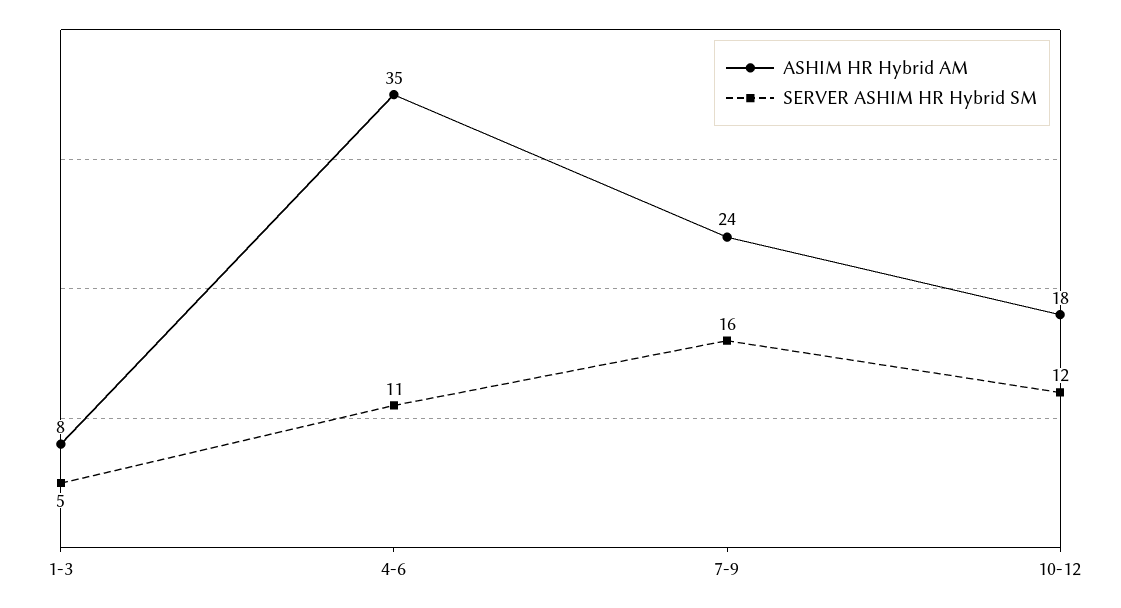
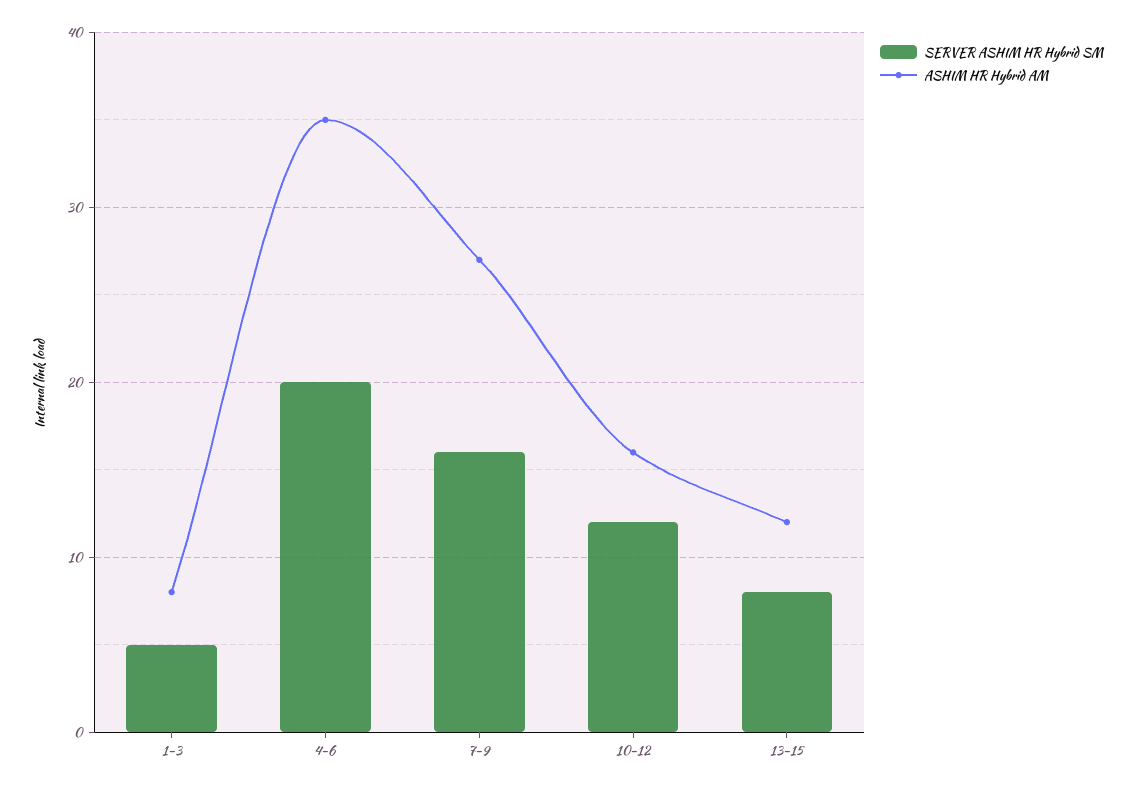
SERVER ASHIM HR Hybrid SM, 4-6: 11 -> 20
ASHIM HR Hybrid AM, 7-9: 24 -> 27
ASHIM HR Hybrid AM, 10-12: 18 -> 16
SERVER ASHIM HR Hybrid SM, 13-15: none -> 8
ASHIM HR Hybrid AM, 13-15: none -> 12

